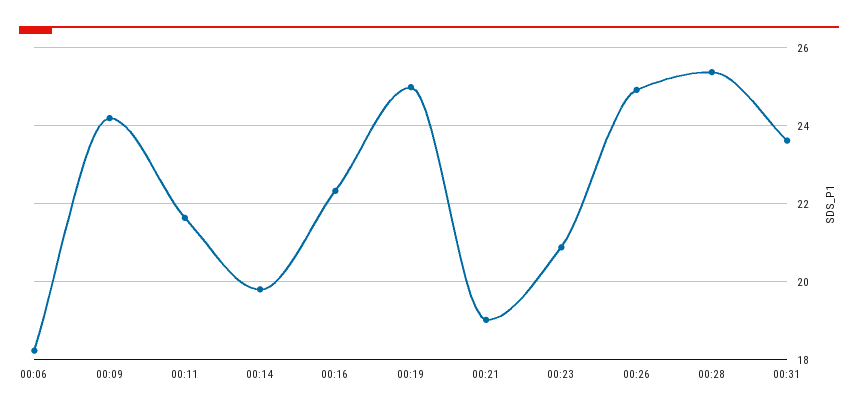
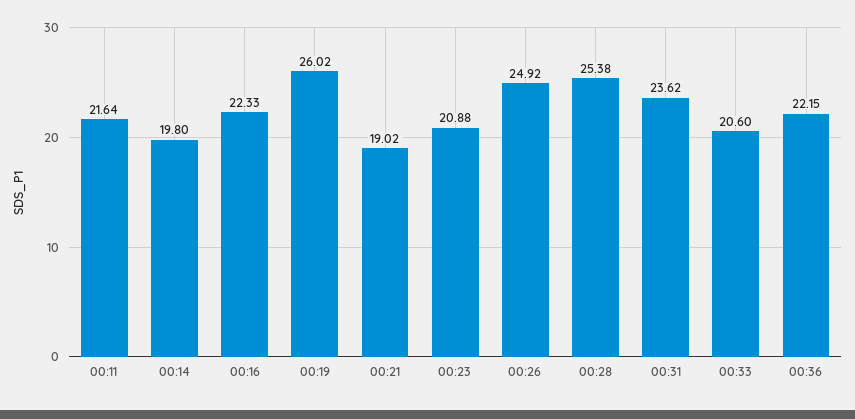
00:06: 18.2 -> none
00:09: 24.2 -> none
00:19: 25 -> 26.02
00:33: none -> 20.6
00:36: none -> 22.15

